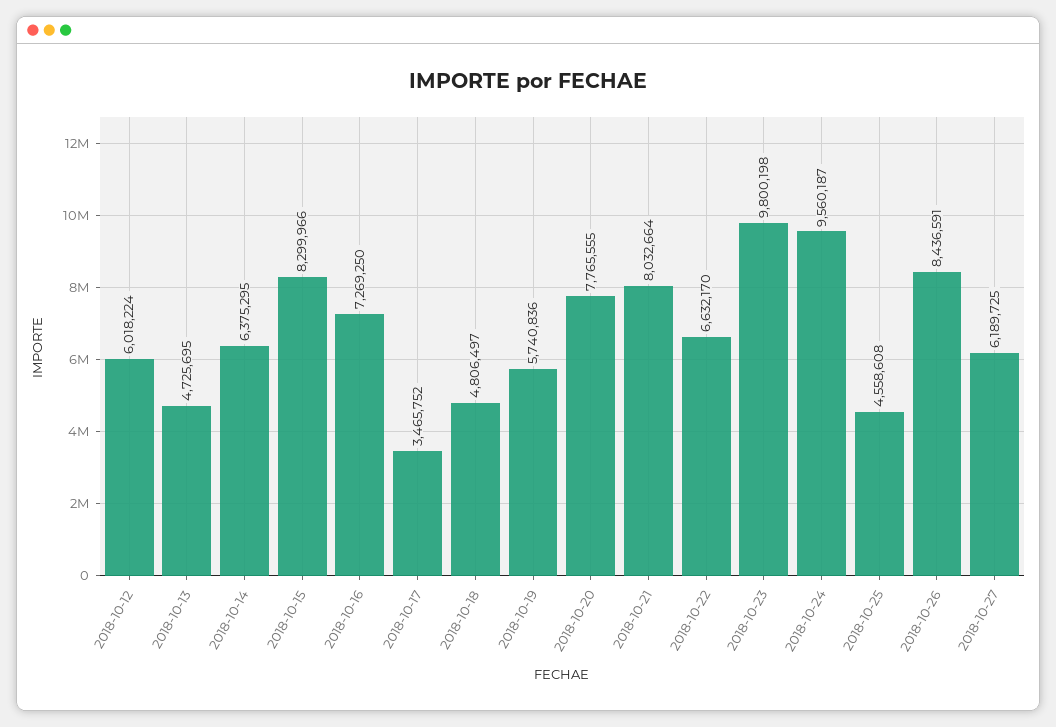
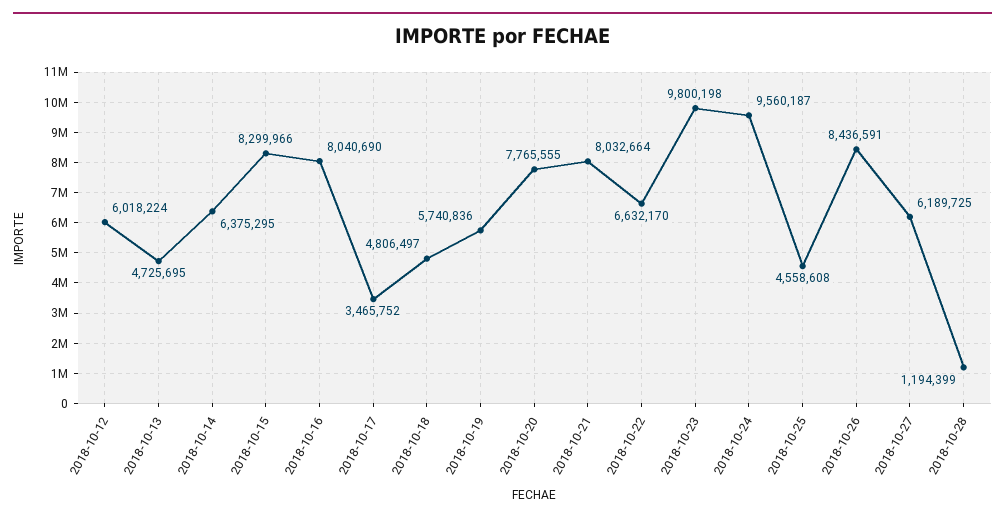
2018-10-16: 7269250 -> 8040690
2018-10-28: none -> 1194399

